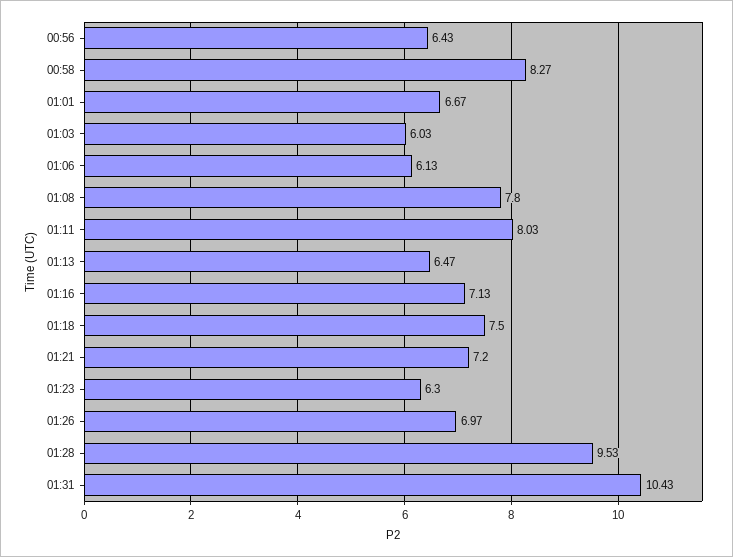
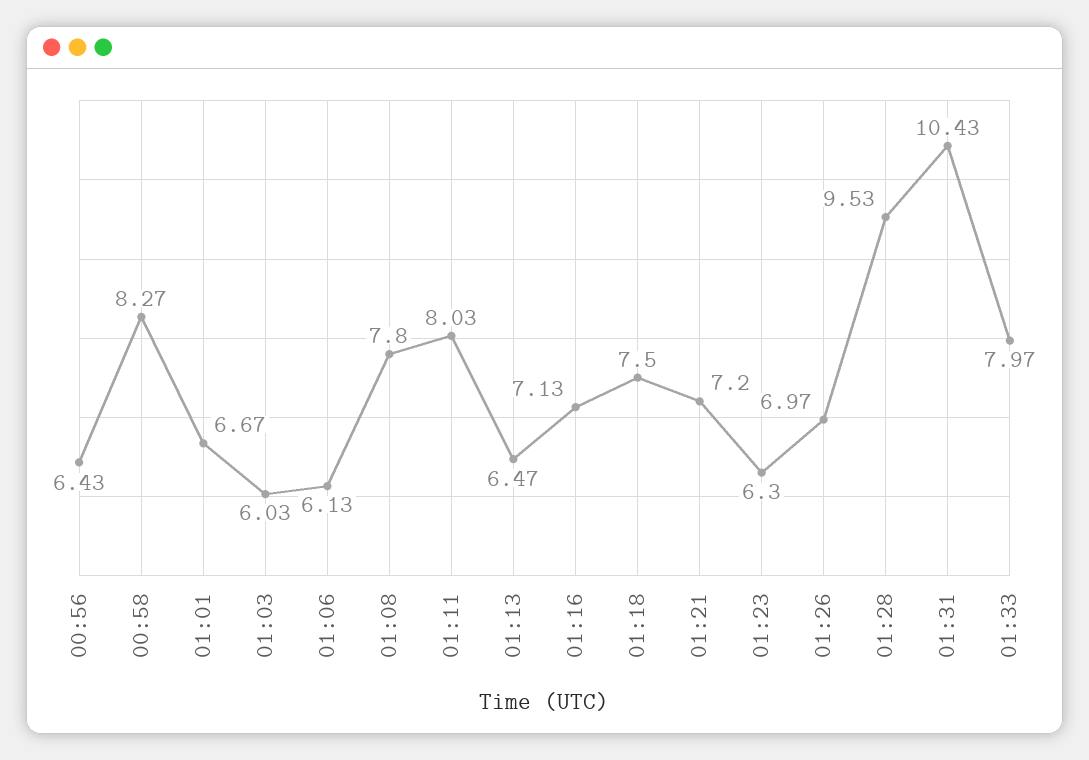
01:33: none -> 7.97

